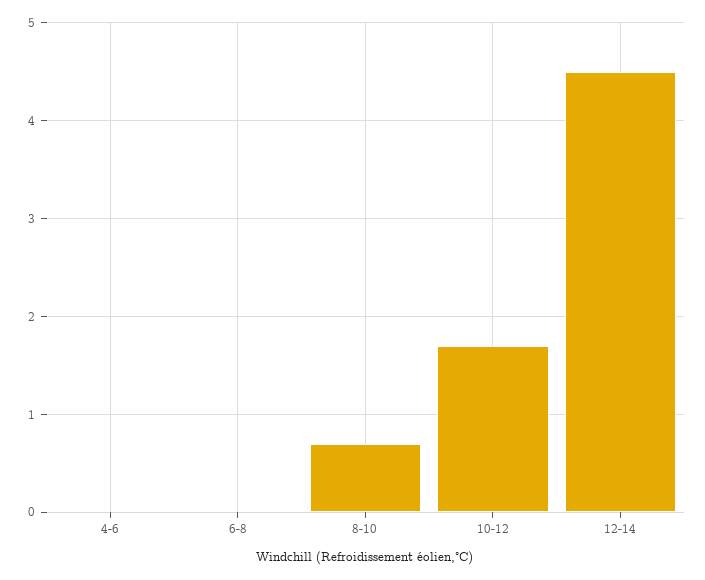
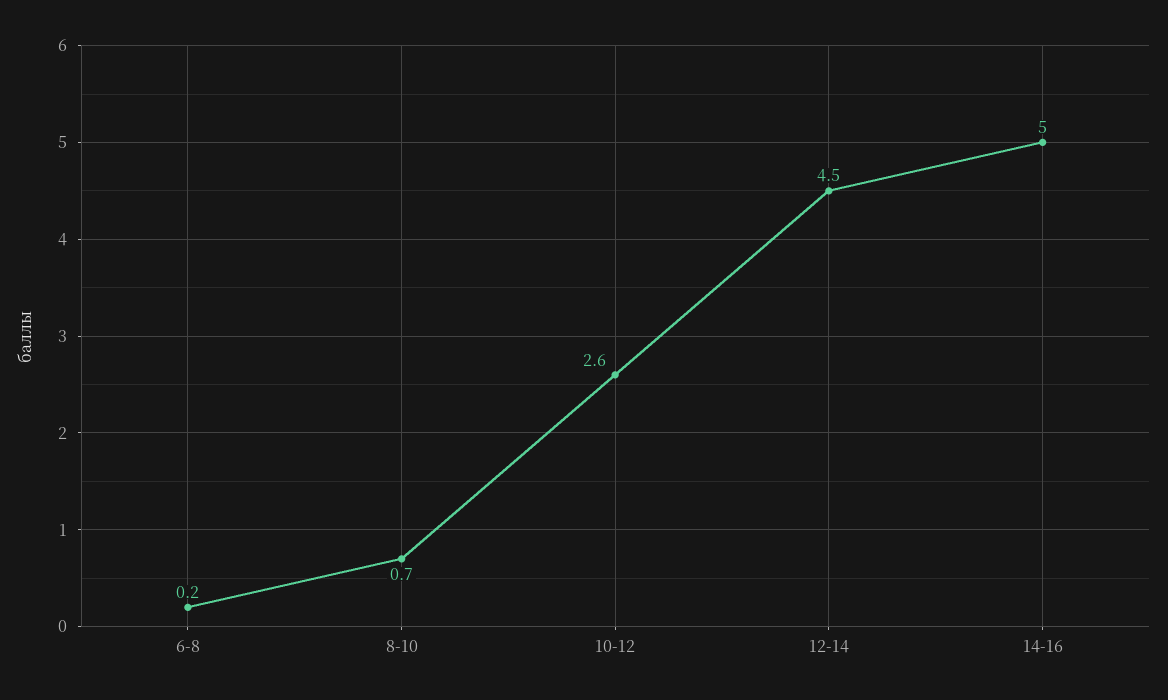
4-6: 0 -> none
6-8: 0 -> 0.2
10-12: 1.7 -> 2.6
14-16: none -> 5

